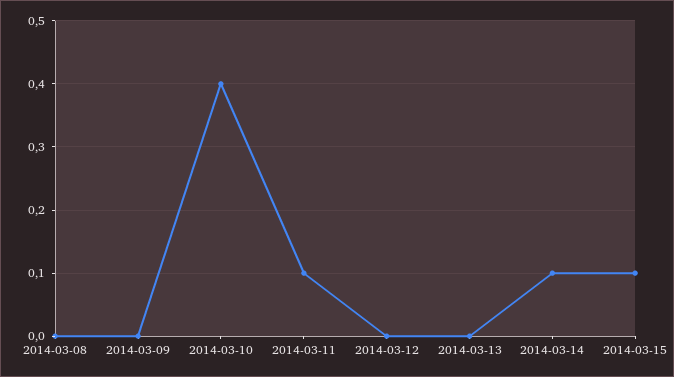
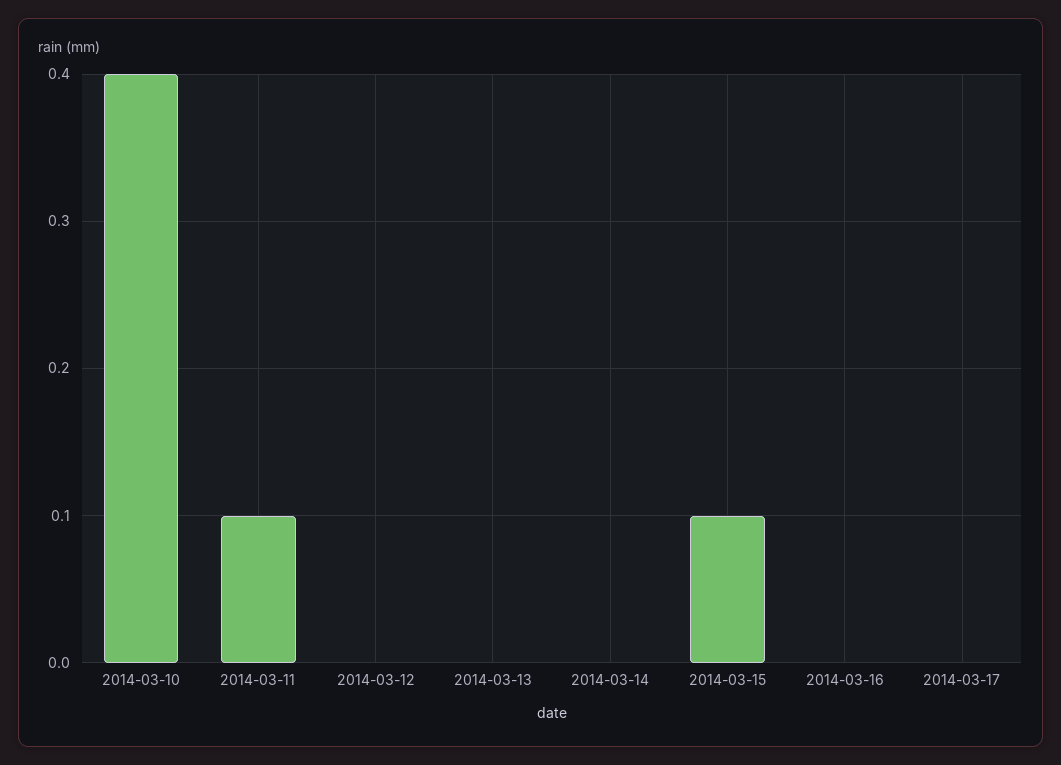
2014-03-08: 0 -> none
2014-03-09: 0 -> none
2014-03-14: 0.1 -> 0
2014-03-16: none -> 0
2014-03-17: none -> 0

